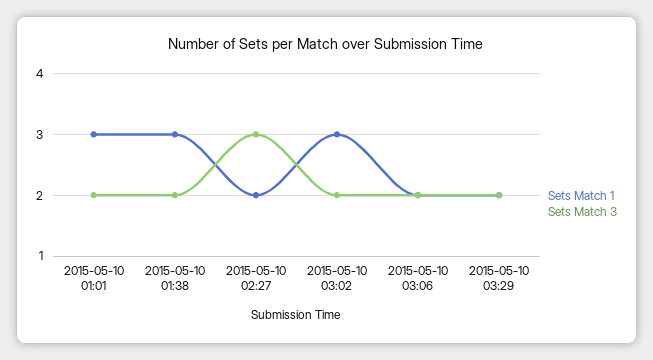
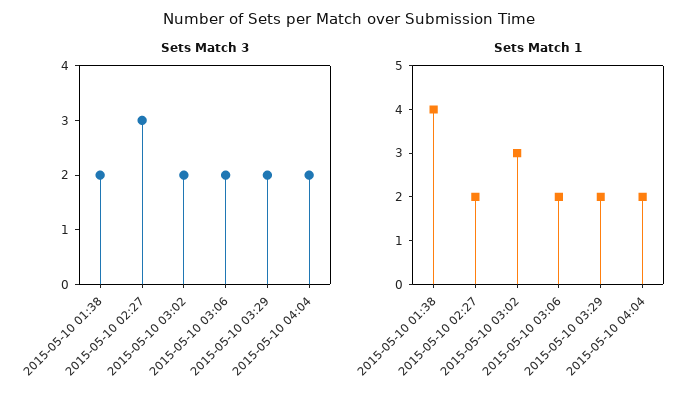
Sets Match 1, 2015-05-10 01:01: 3 -> none
Sets Match 3, 2015-05-10 01:01: 2 -> none
Sets Match 1, 2015-05-10 01:38: 3 -> 4
Sets Match 3, 2015-05-10 04:04: none -> 2
Sets Match 1, 2015-05-10 04:04: none -> 2

